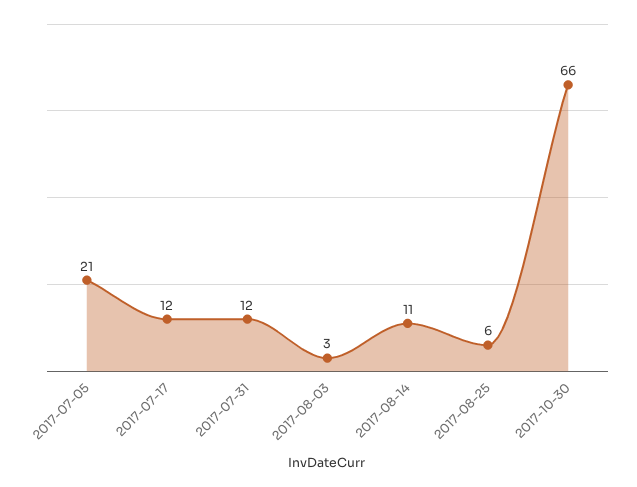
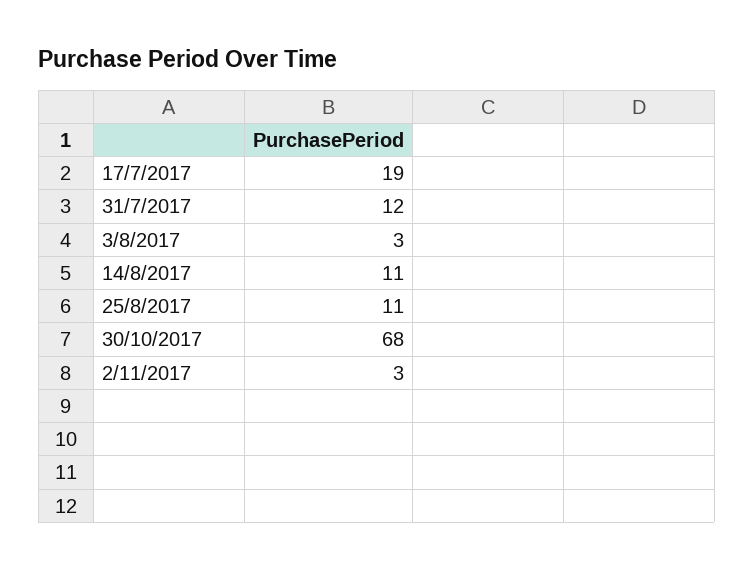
2017-07-05: 21 -> none
2017-07-17: 12 -> 19
2017-08-25: 6 -> 11
2017-10-30: 66 -> 68
2/11/2017: none -> 3

